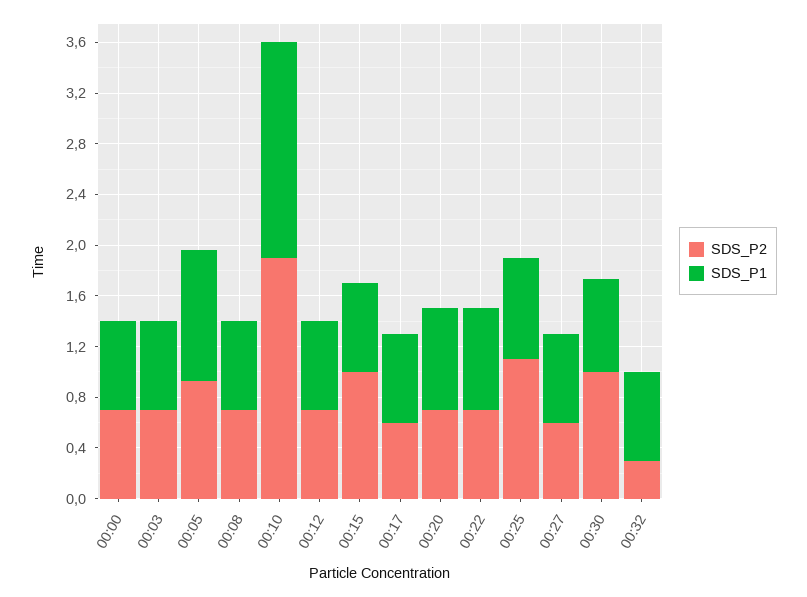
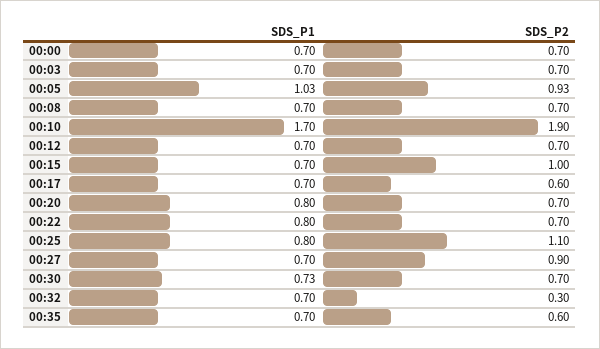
SDS_P2, 00:27: 0.6 -> 0.9
SDS_P2, 00:30: 1 -> 0.7
SDS_P1, 00:35: none -> 0.7
SDS_P2, 00:35: none -> 0.6

